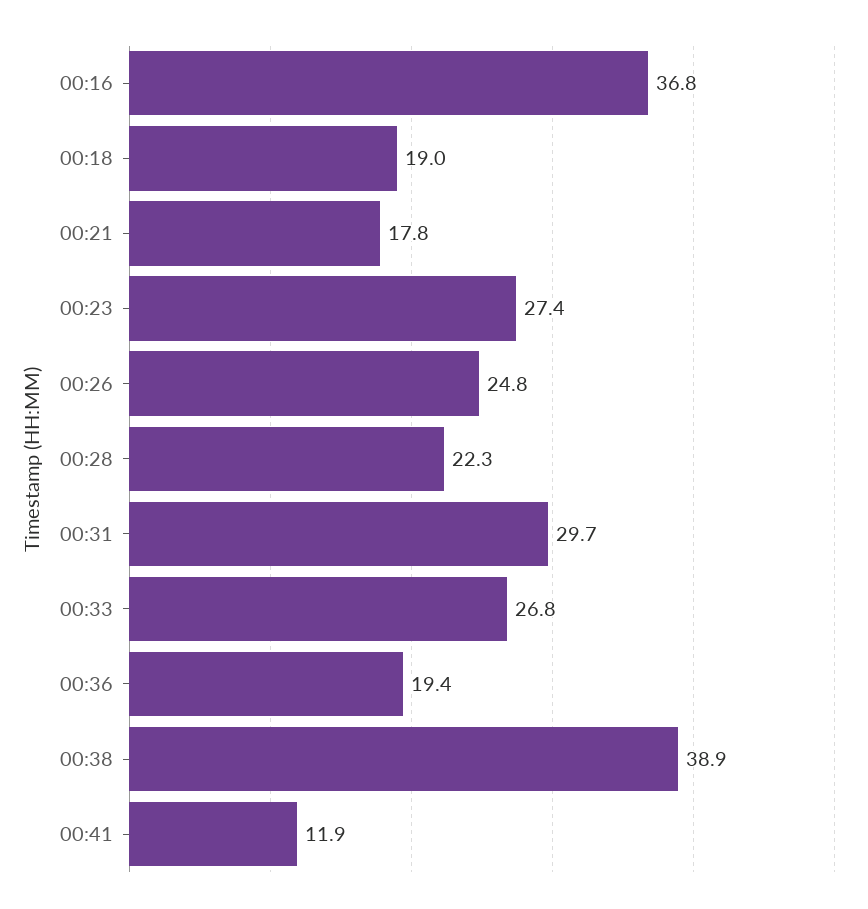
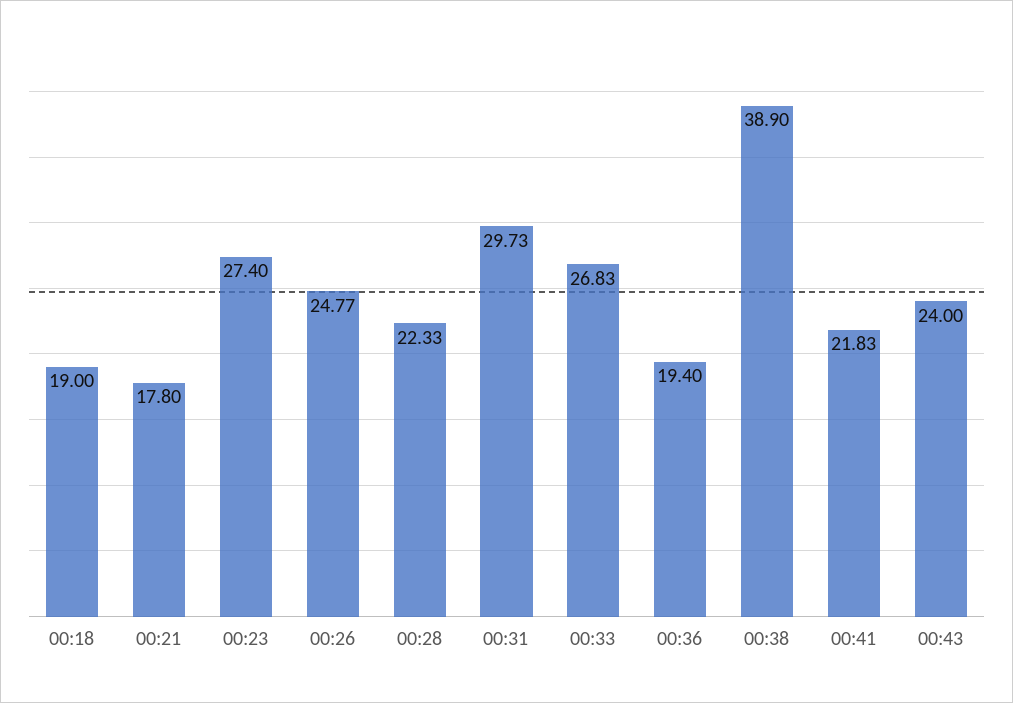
00:16: 36.8 -> none
00:41: 11.9 -> 21.83
00:43: none -> 24

